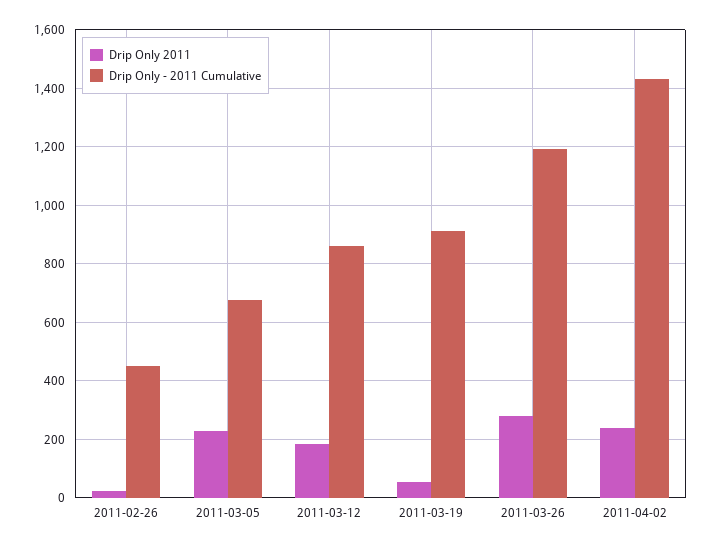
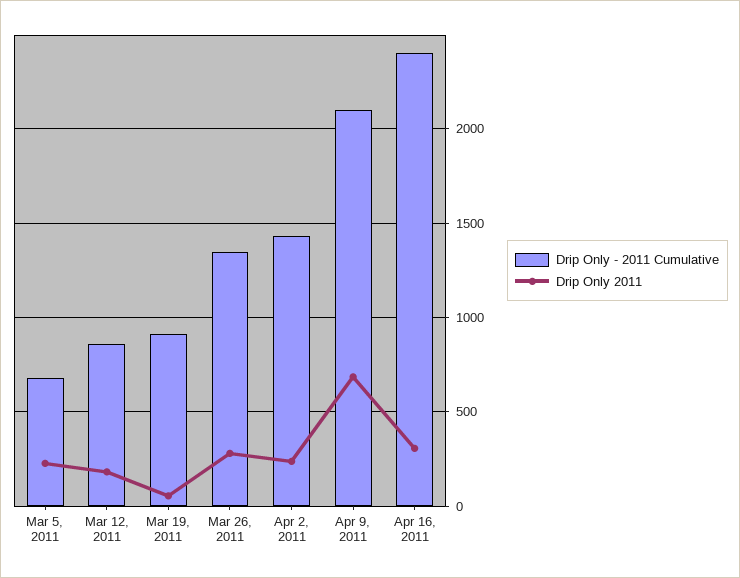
Drip Only 2011, 2011-02-26: 25 -> none
Drip Only - 2011 Cumulative, 2011-02-26: 450 -> none
Drip Only - 2011 Cumulative, 2011-03-26: 1200 -> 1350
Drip Only - 2011 Cumulative, Apr 9, 2011: none -> 2100
Drip Only 2011, Apr 9, 2011: none -> 700
Drip Only - 2011 Cumulative, Apr 16, 2011: none -> 2400
Drip Only 2011, Apr 16, 2011: none -> 300

